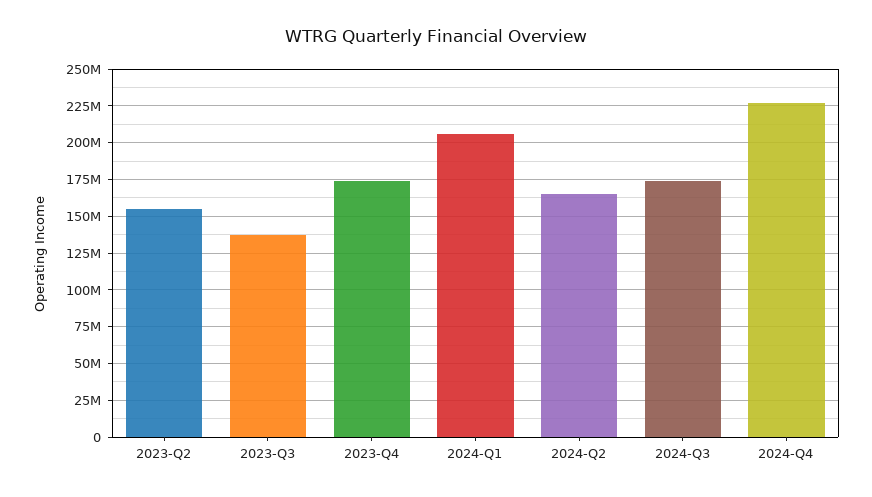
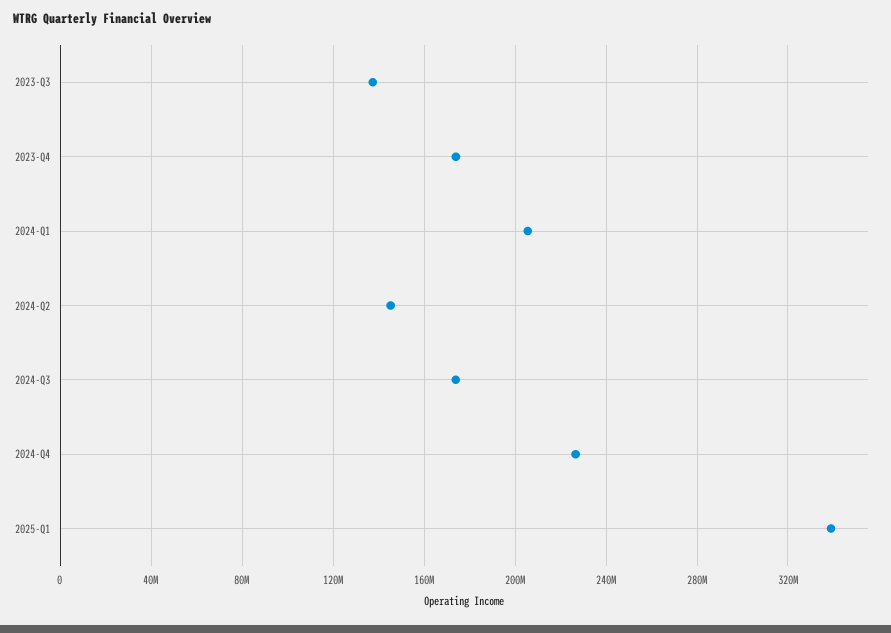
2023-Q2: 155000000 -> none
2024-Q2: 165000000 -> 145000000
2025-Q1: none -> 340000000

